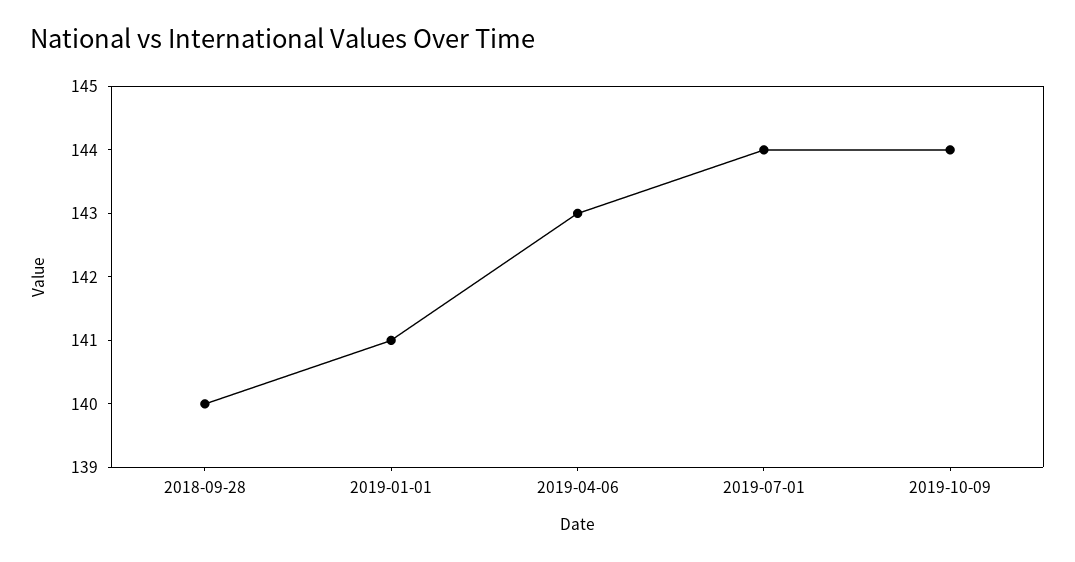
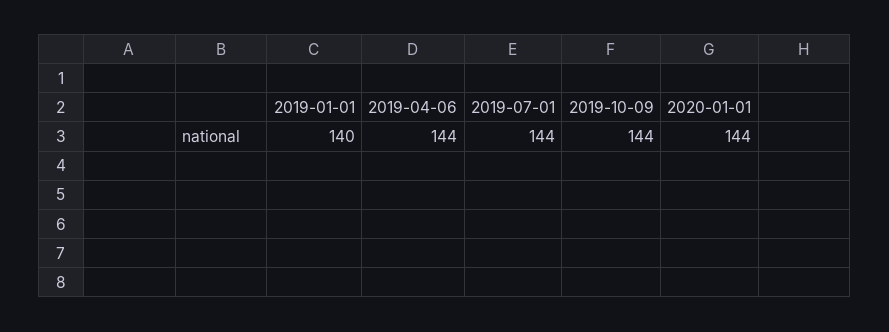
2018-09-28: 140 -> none
2019-01-01: 141 -> 140
2019-04-06: 143 -> 144
2020-01-01: none -> 144

